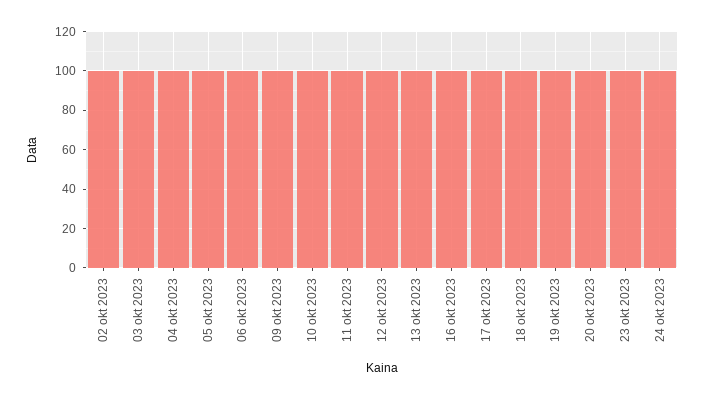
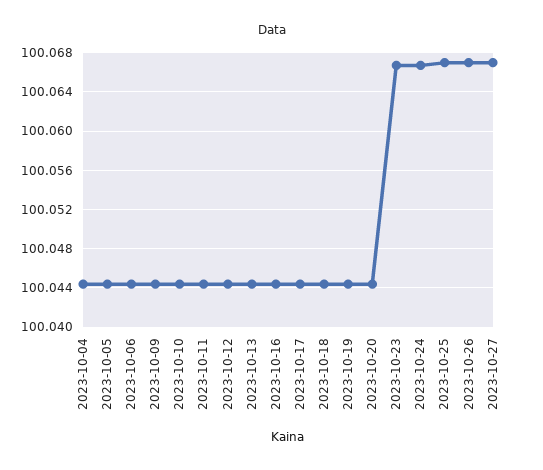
02 okt 2023: 100 -> none
03 okt 2023: 100 -> none
2023-10-25: none -> 100.067
2023-10-26: none -> 100.067
2023-10-27: none -> 100.067

